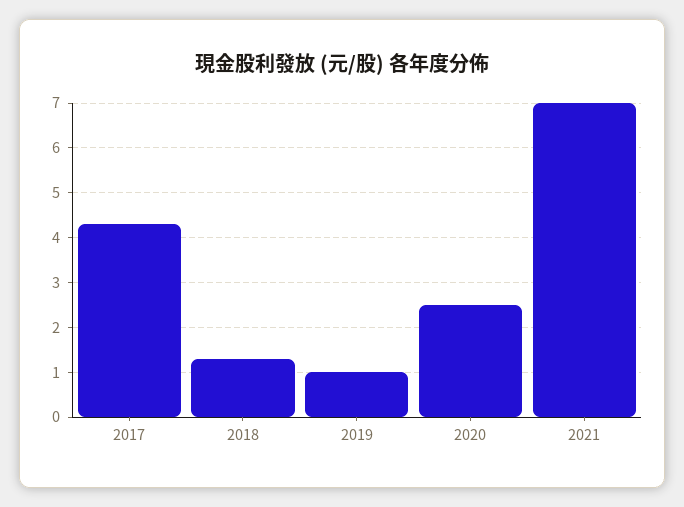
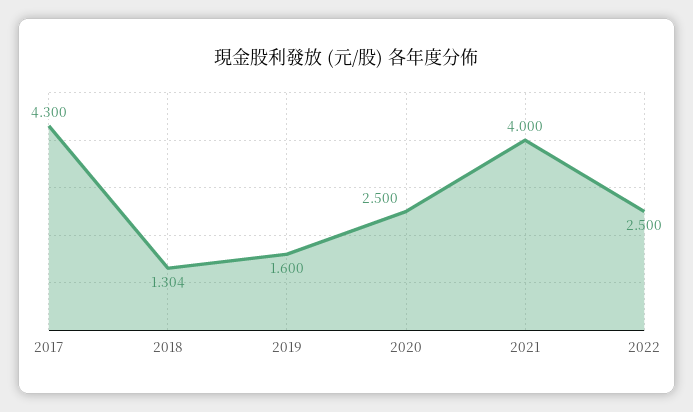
2019: 1 -> 1.6
2021: 7 -> 4
2022: none -> 2.5

